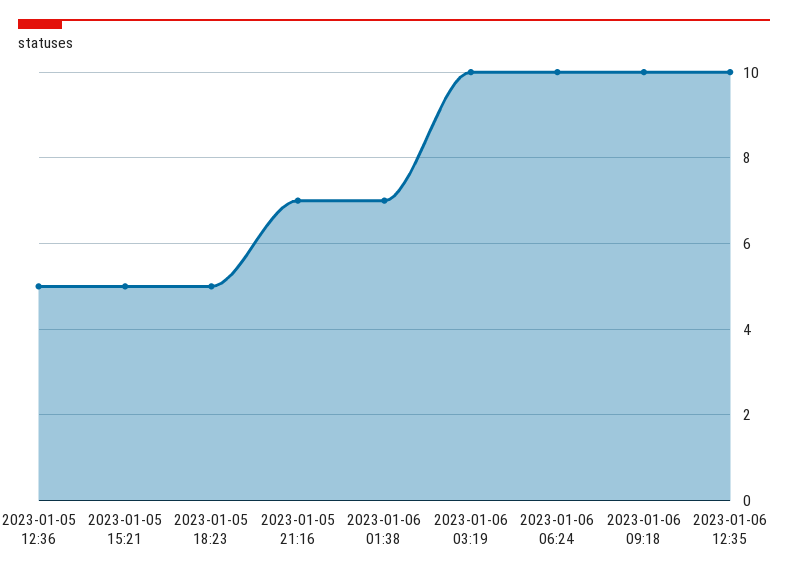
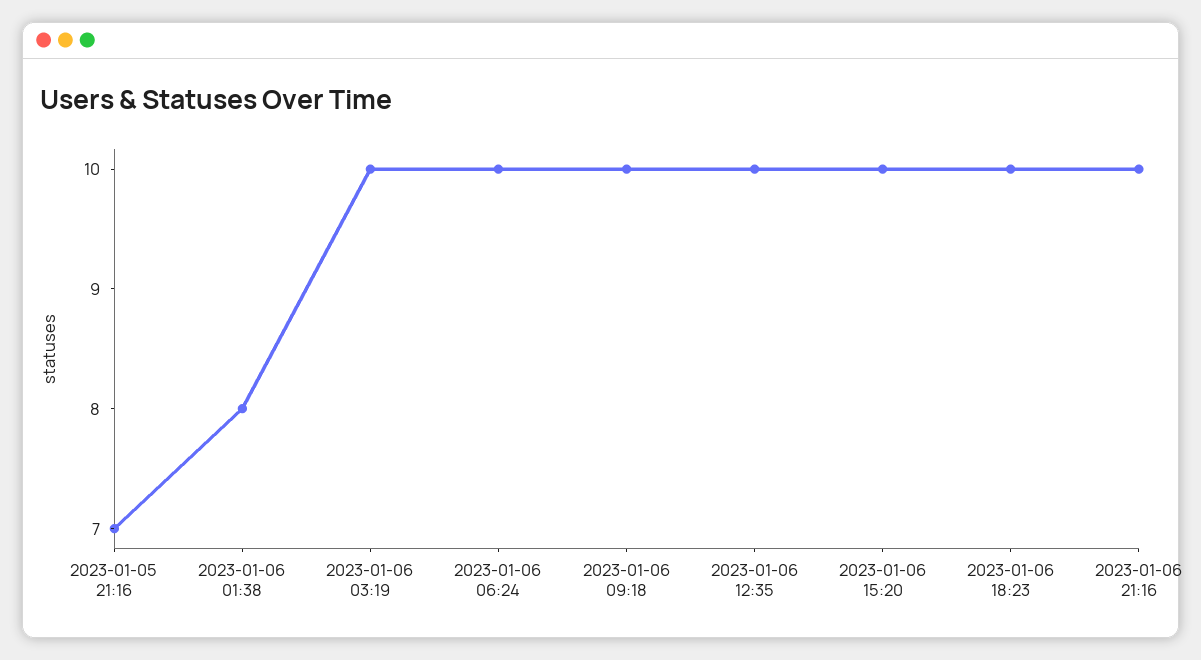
2023-01-05 12:36: 5 -> none
2023-01-05 15:21: 5 -> none
2023-01-05 18:23: 5 -> none
2023-01-06 01:38: 7 -> 8
2023-01-06 15:20: none -> 10
2023-01-06 18:23: none -> 10
2023-01-06 21:16: none -> 10

